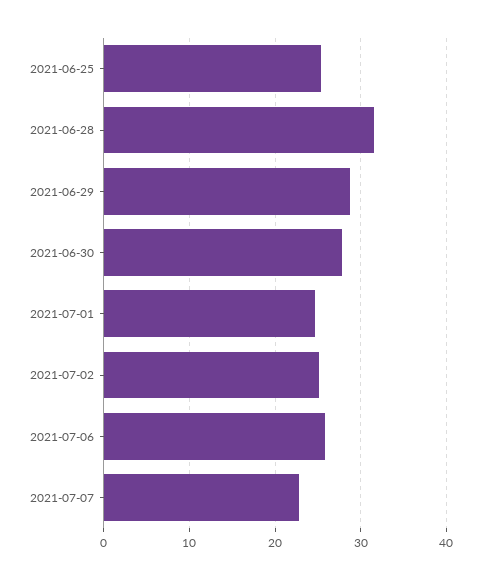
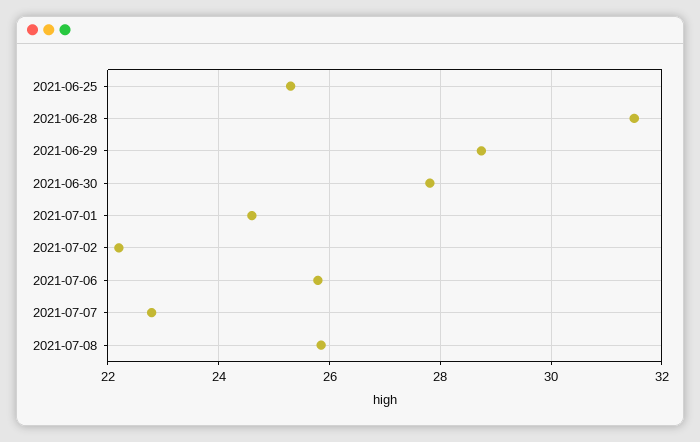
2021-07-02: 25 -> 22.2
2021-07-08: none -> 25.8

